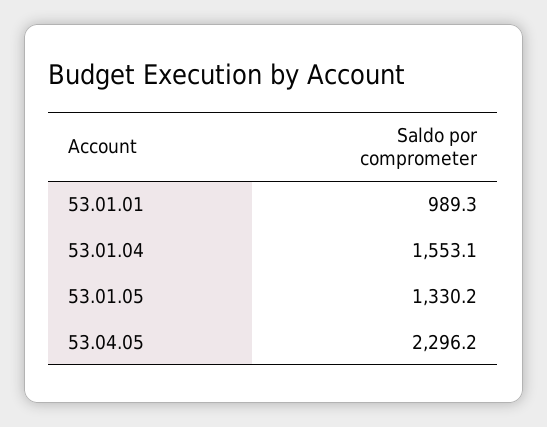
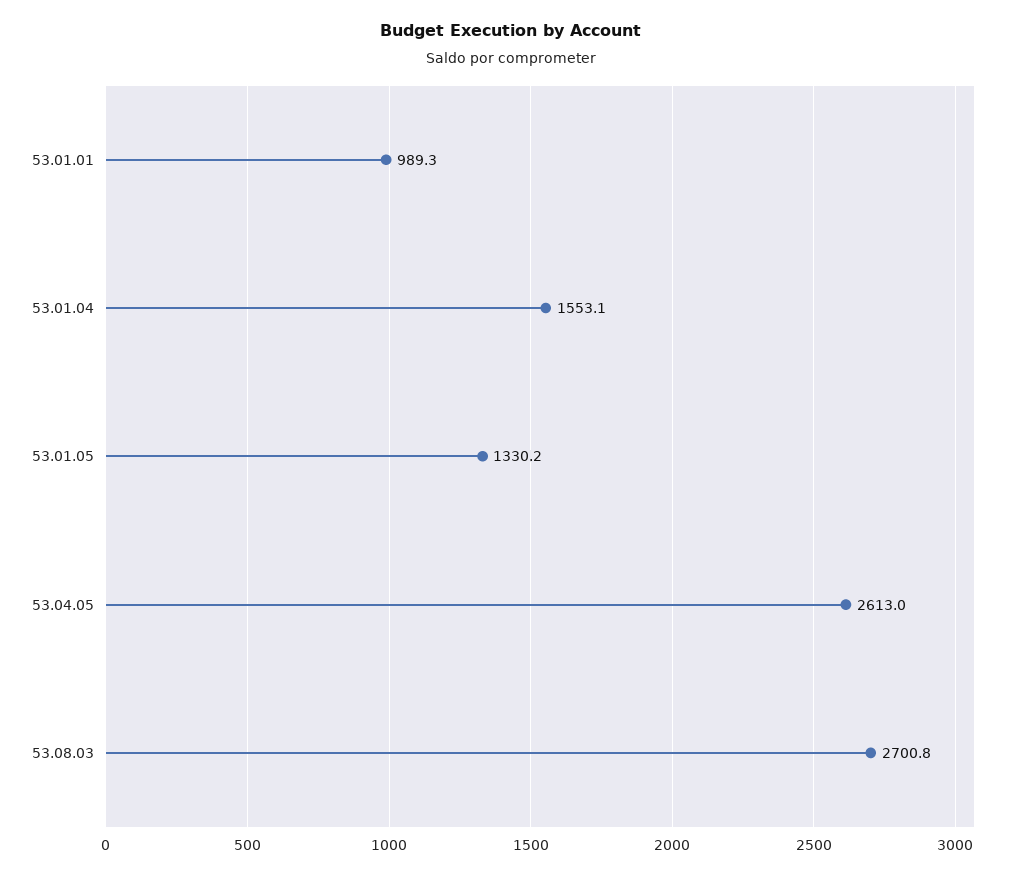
53.04.05: 2296.2 -> 2613
53.08.03: none -> 2700.8

